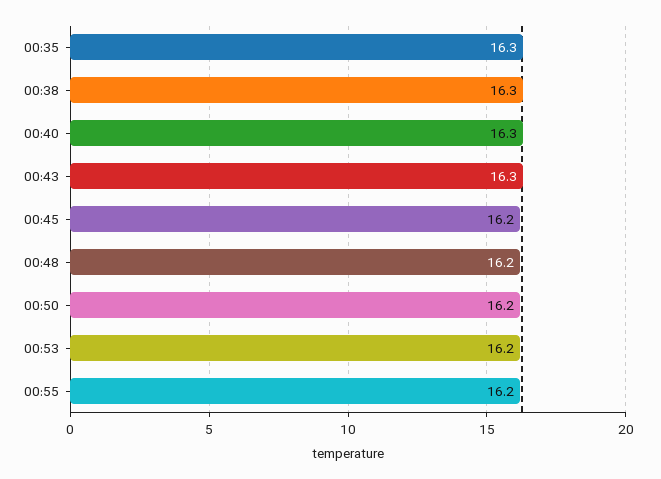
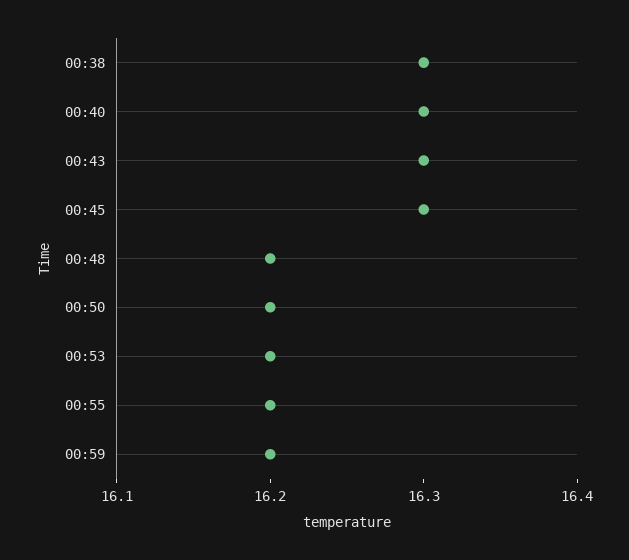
00:35: 16.3 -> none
00:45: 16.2 -> 16.3
00:59: none -> 16.2

